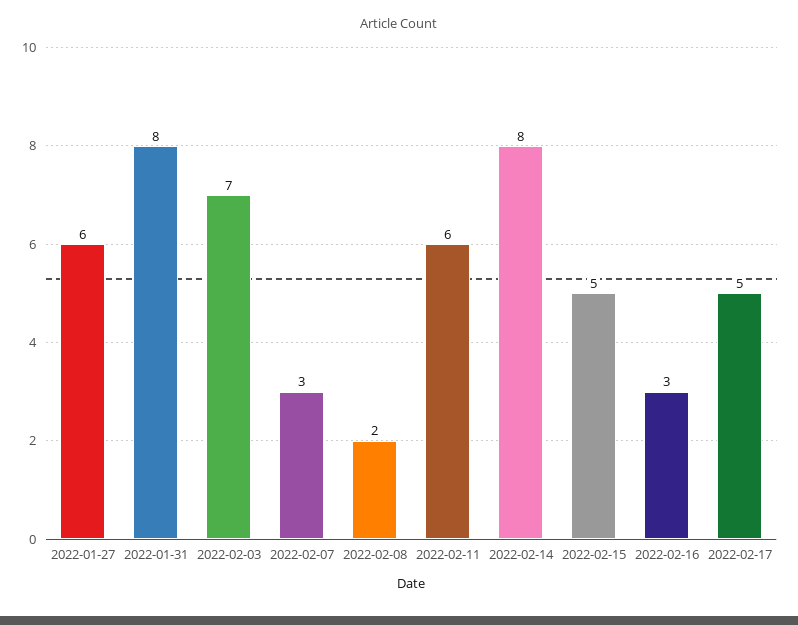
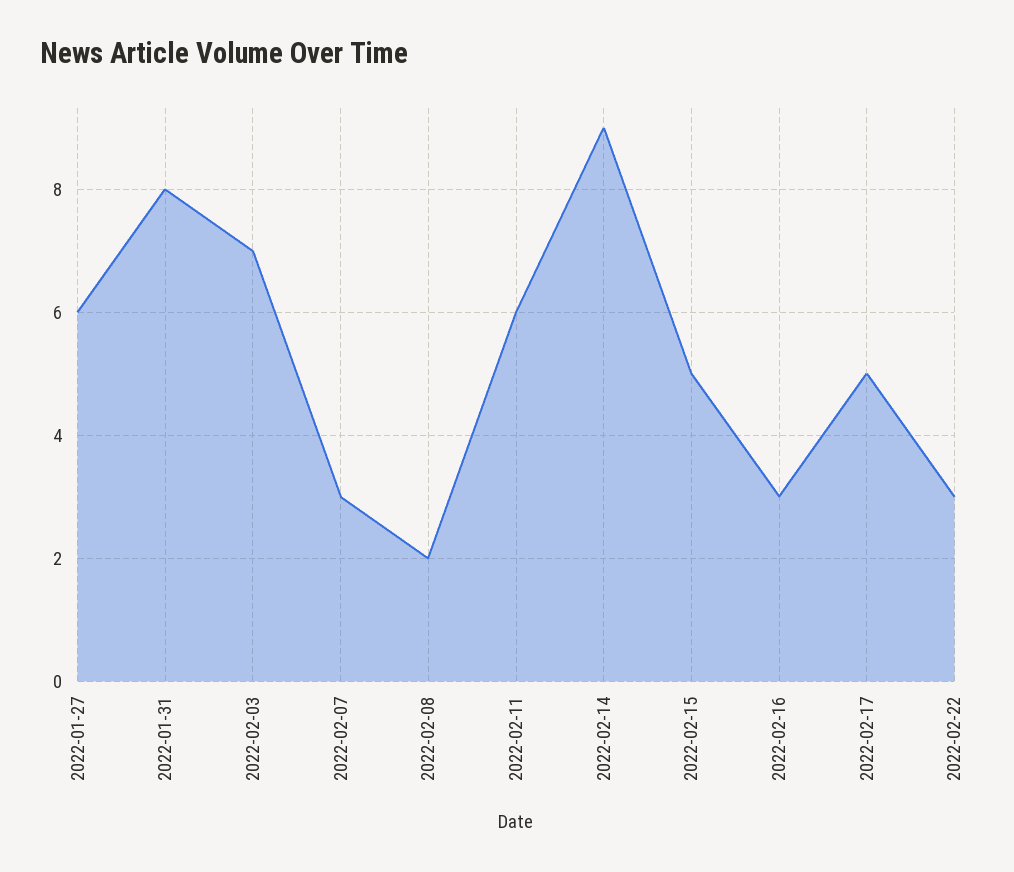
2022-02-14: 8 -> 9
2022-02-22: none -> 3

